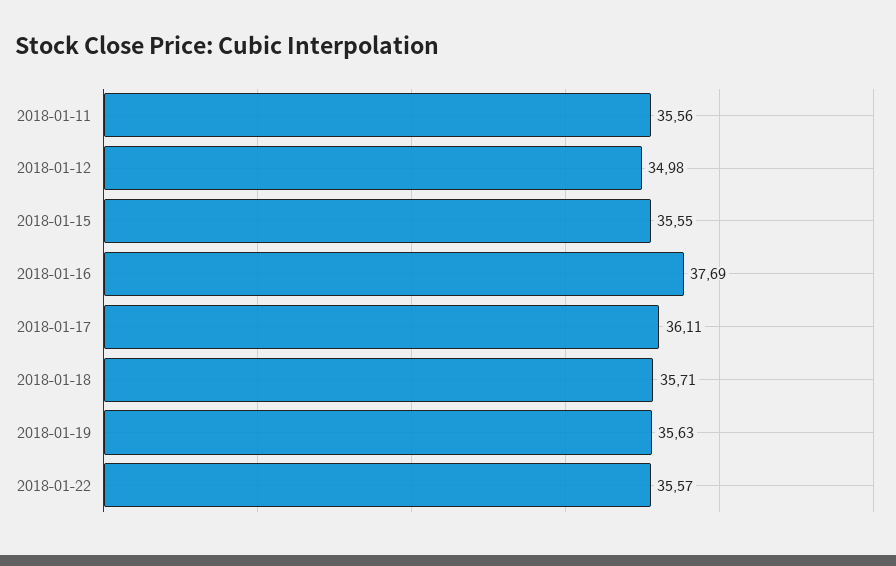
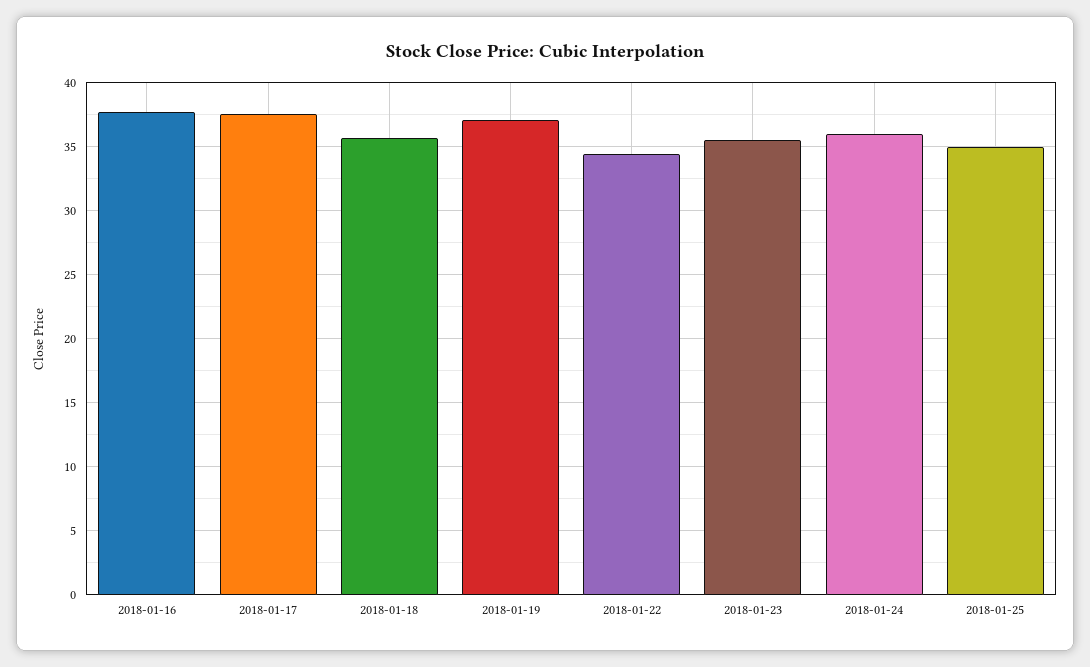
2018-01-11: 35.56 -> none
2018-01-12: 34.98 -> none
2018-01-15: 35.55 -> none
2018-01-17: 36.11 -> 37.5
2018-01-19: 35.63 -> 37
2018-01-22: 35.57 -> 34.5
2018-01-23: none -> 35.5
2018-01-24: none -> 36
2018-01-25: none -> 35

